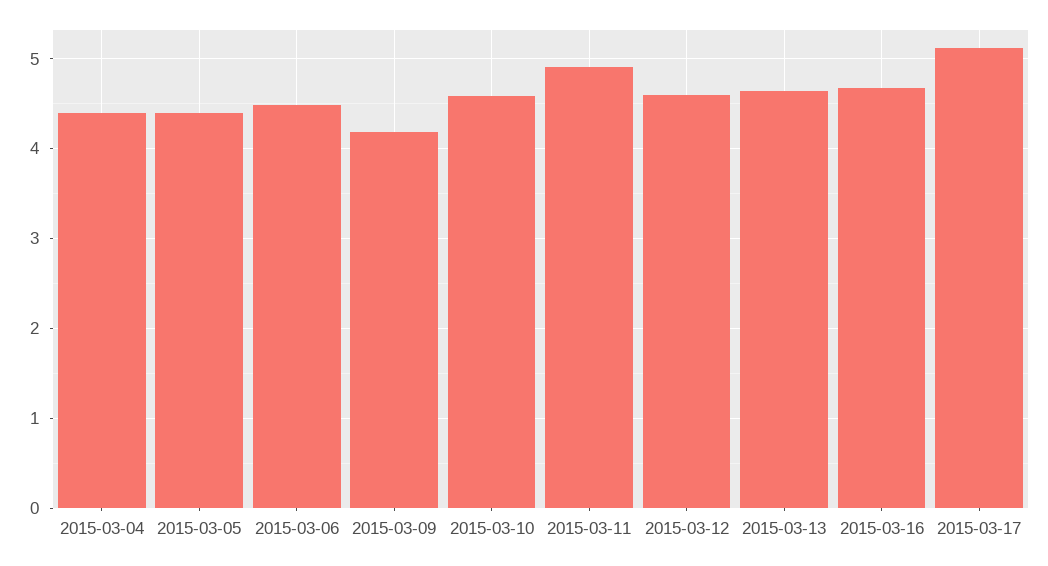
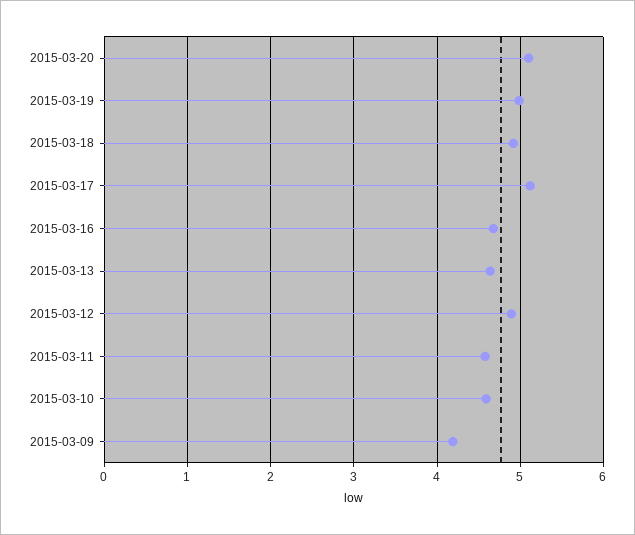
2015-03-04: 4.4 -> none
2015-03-05: 4.4 -> none
2015-03-06: 4.5 -> none
2015-03-11: 4.9 -> 4.6
2015-03-12: 4.6 -> 4.9
2015-03-20: none -> 5.1
2015-03-19: none -> 5
2015-03-18: none -> 4.9

